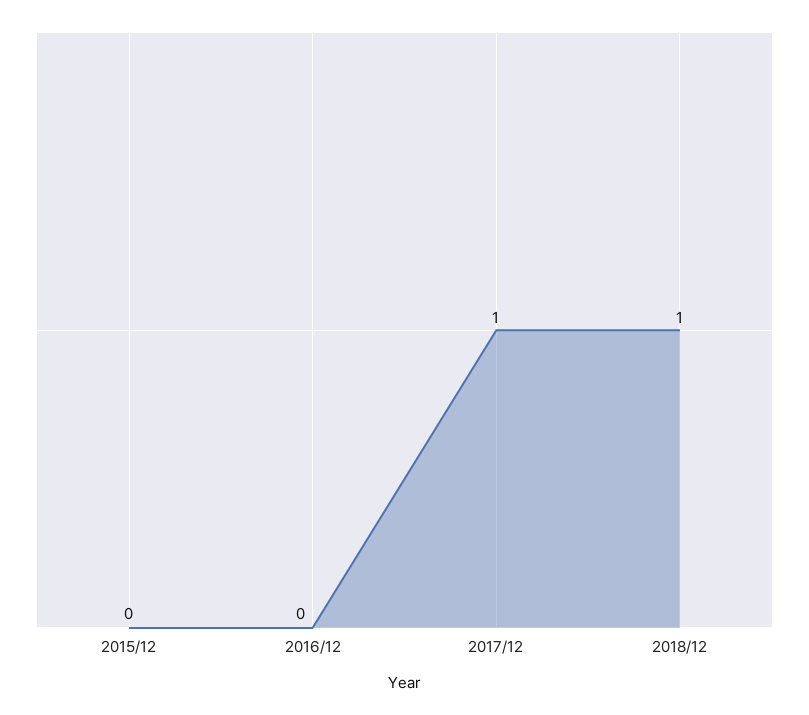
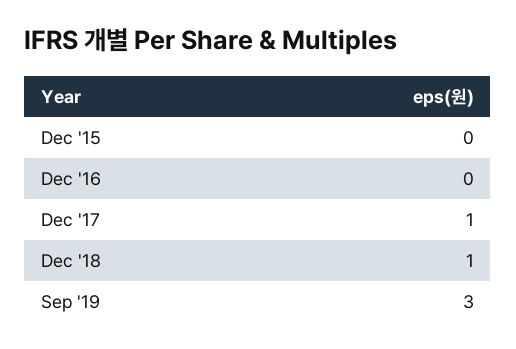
Sep '19: none -> 3

